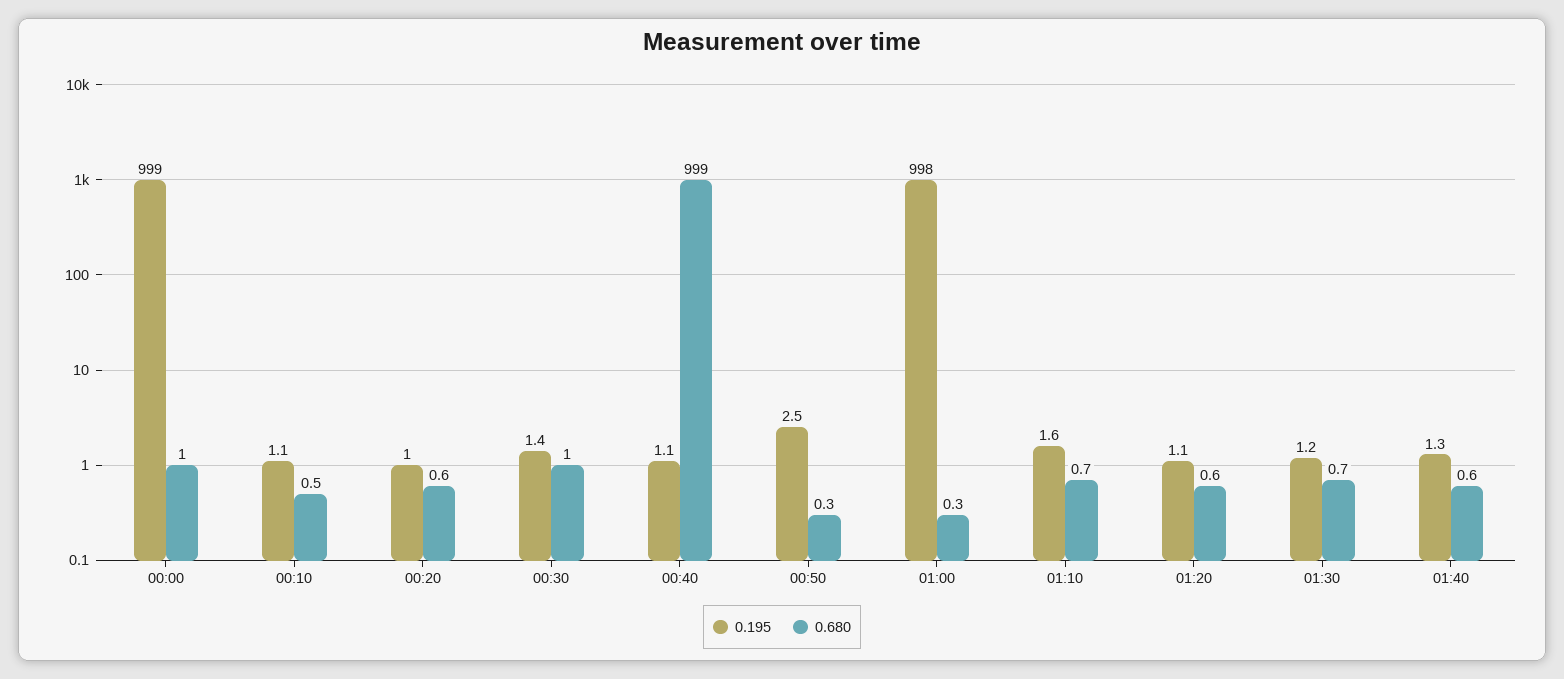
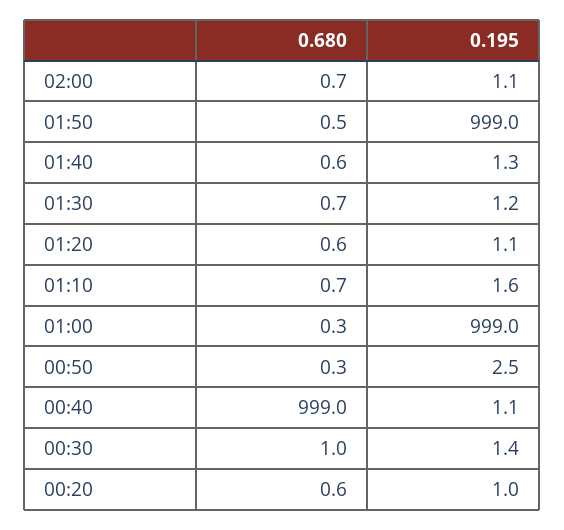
0.195, 00:00: 999 -> none
0.680, 00:00: 1 -> none
0.195, 00:10: 1.1 -> none
0.680, 00:10: 0.5 -> none
0.195, 01:00: 998 -> 999
0.680, 02:00: none -> 0.7
0.195, 02:00: none -> 1.1
0.680, 01:50: none -> 0.5
0.195, 01:50: none -> 999

